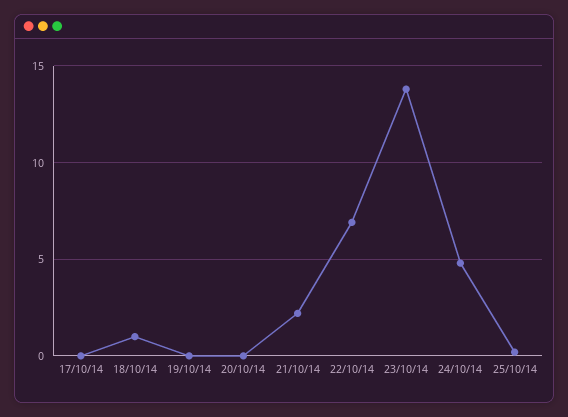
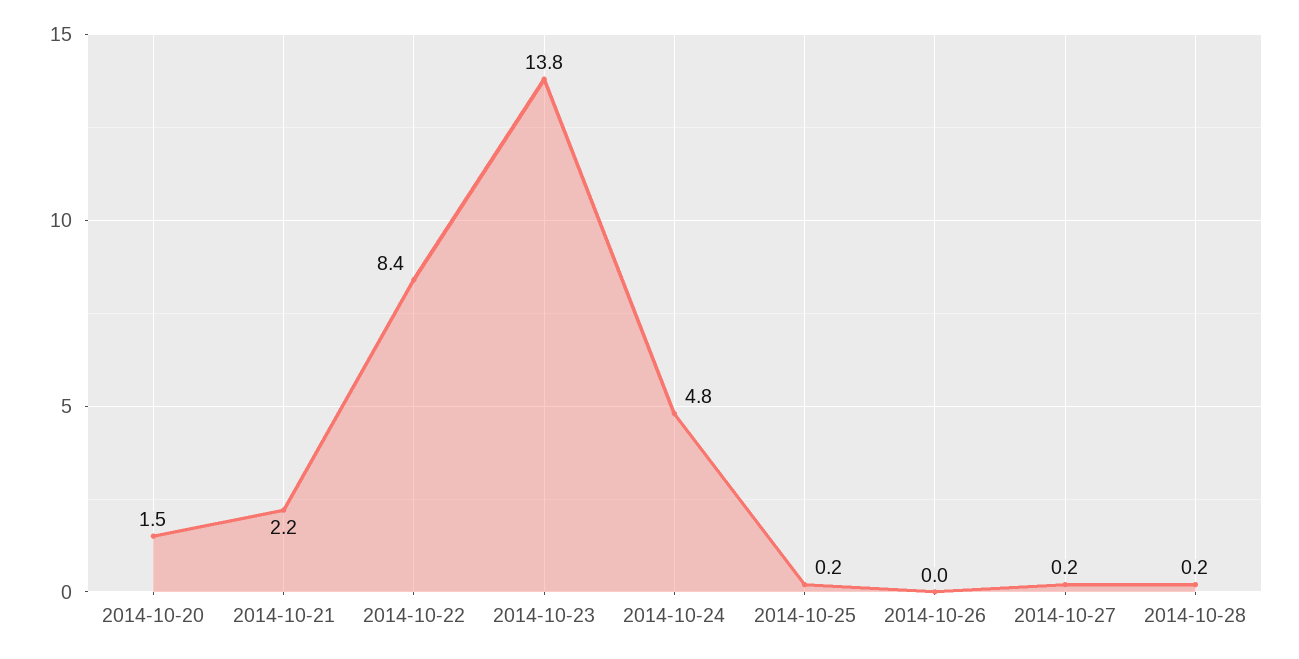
17/10/14: 0 -> none
18/10/14: 1 -> none
19/10/14: 0 -> none
20/10/14: 0 -> 1.5
22/10/14: 7 -> 8.4
2014-10-26: none -> 0
2014-10-27: none -> 0.2
2014-10-28: none -> 0.2

